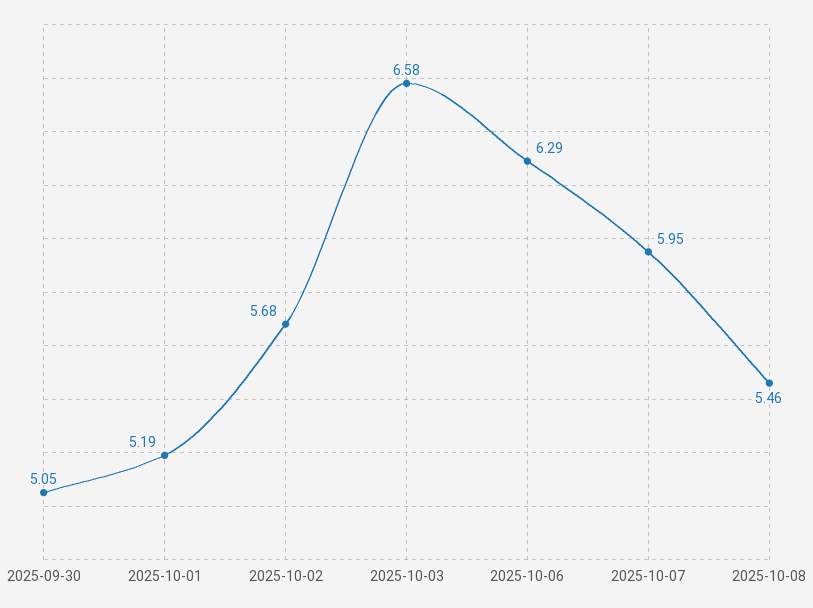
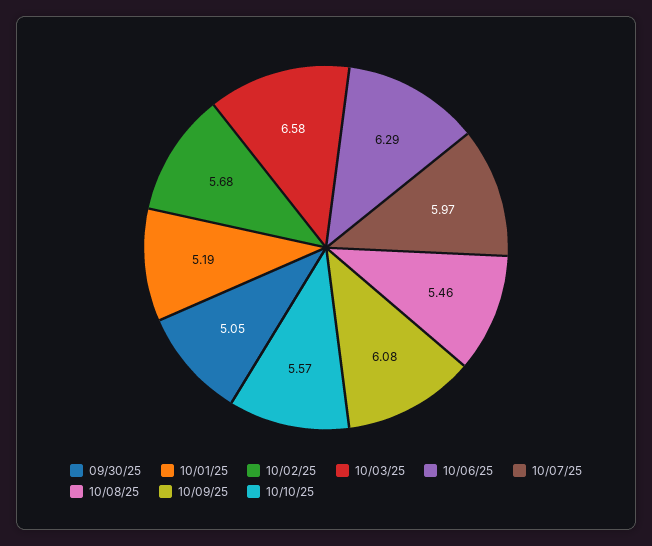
2025-10-07: 5.95 -> 5.97
10/09/25: none -> 6.08
10/10/25: none -> 5.57

